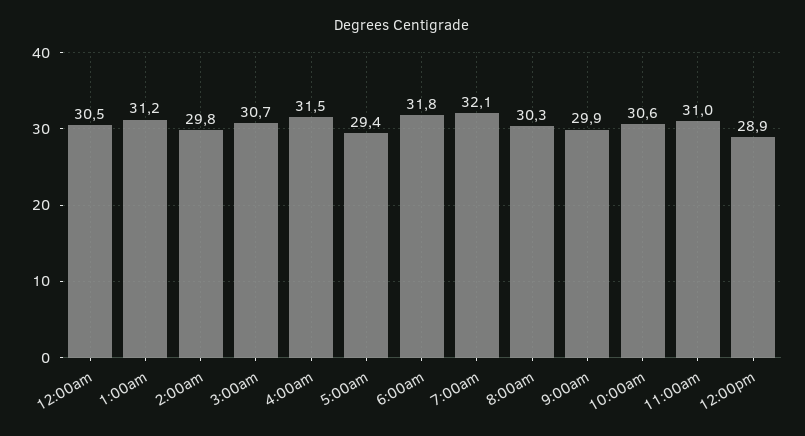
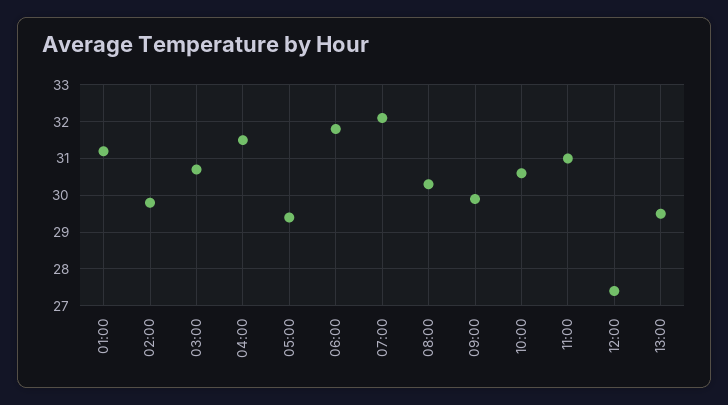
12:00am: 30.5 -> none
12:00pm: 28.9 -> 27.5
13:00: none -> 29.5

